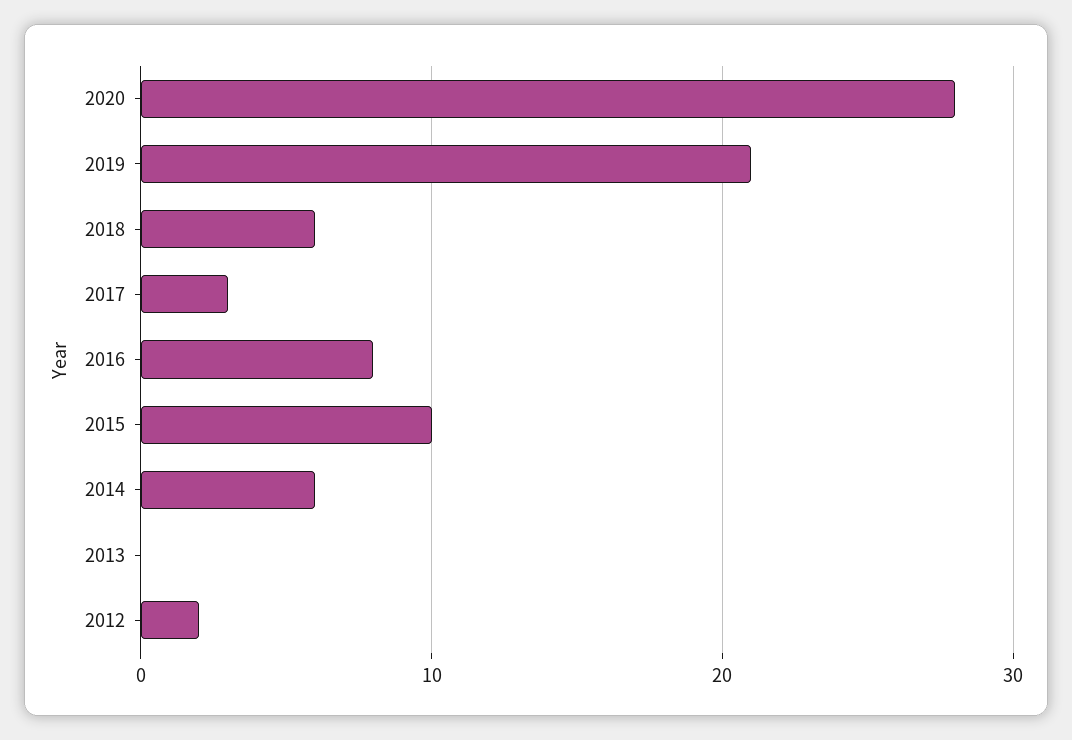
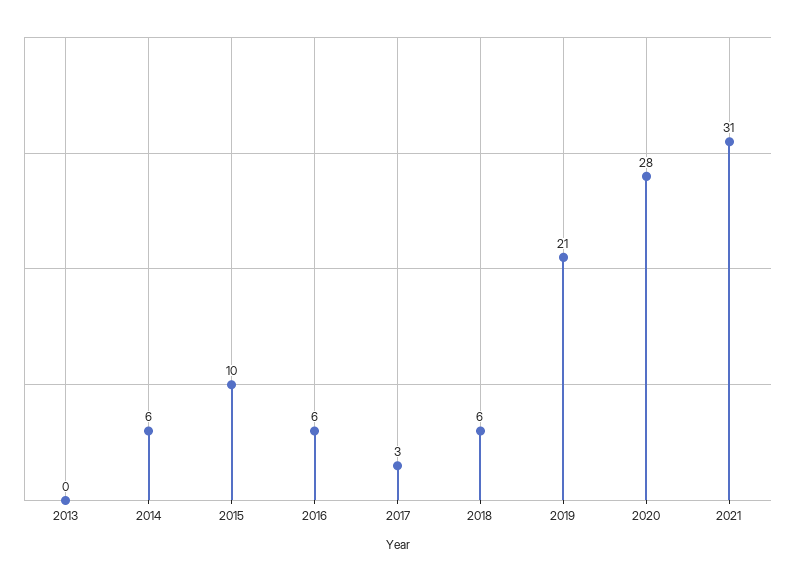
2016: 8 -> 6
2012: 2 -> none
2021: none -> 31

